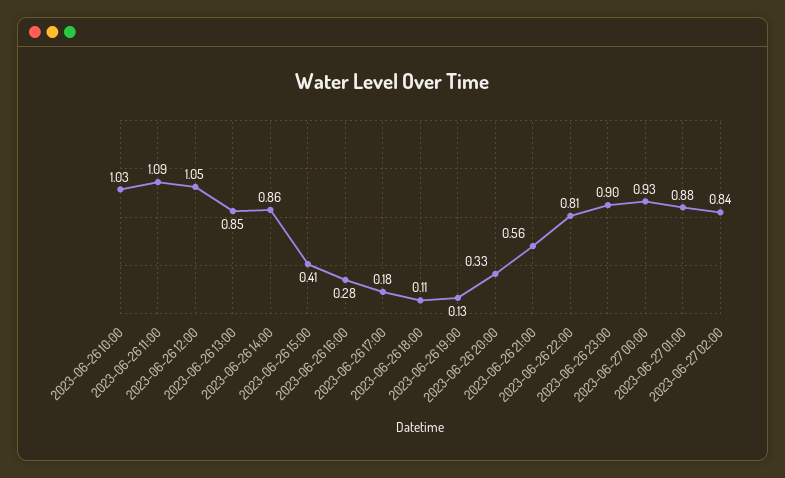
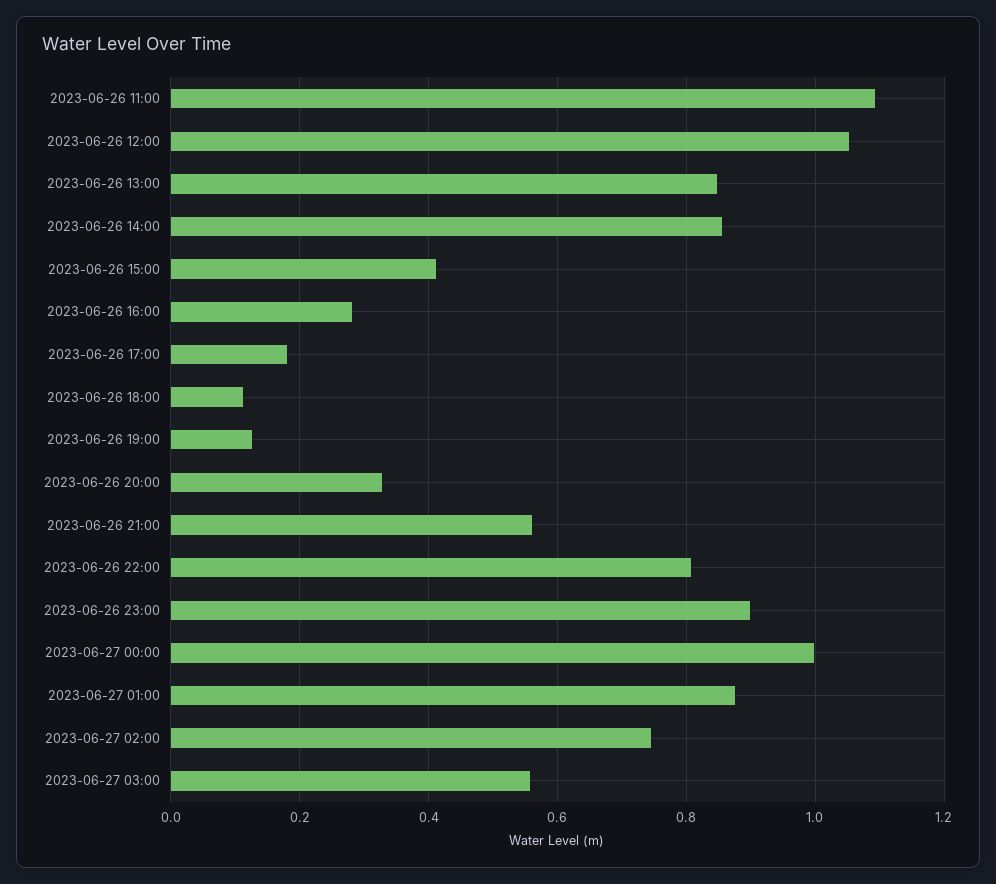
2023-06-26 10:00: 1.03 -> none
2023-06-27 00:00: 0.93 -> 1
2023-06-27 02:00: 0.84 -> 0.74
2023-06-27 03:00: none -> 0.56

